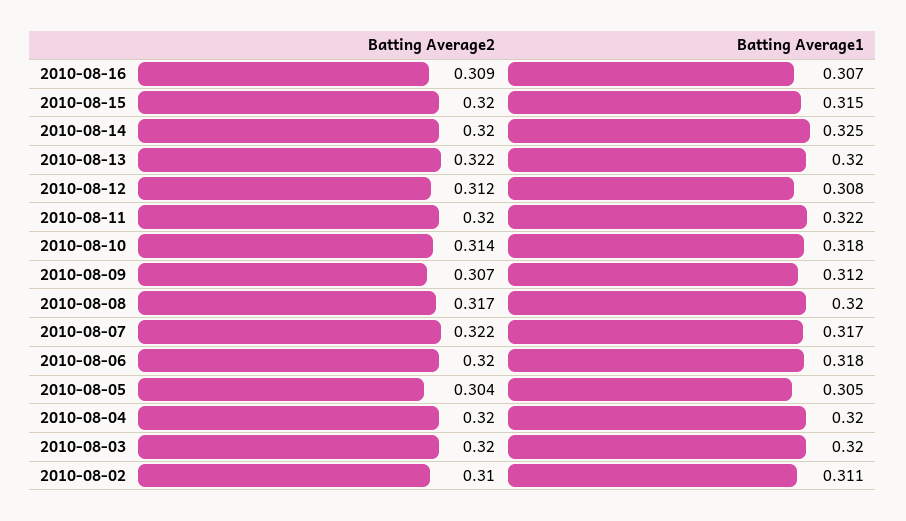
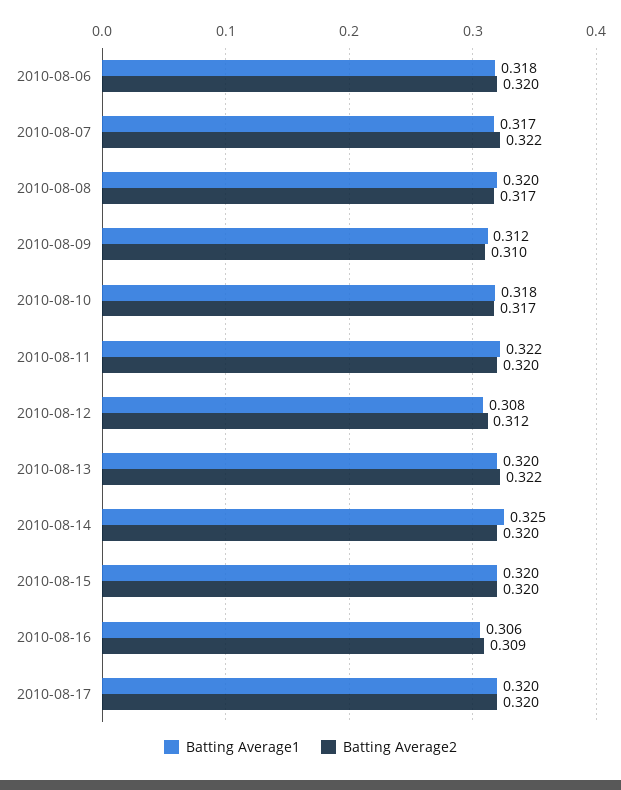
Batting Average1, 2010-08-16: 0.307 -> 0.306
Batting Average1, 2010-08-15: 0.315 -> 0.32
Batting Average2, 2010-08-10: 0.314 -> 0.317
Batting Average2, 2010-08-09: 0.307 -> 0.31
Batting Average2, 2010-08-05: 0.304 -> none
Batting Average1, 2010-08-05: 0.305 -> none
Batting Average2, 2010-08-04: 0.32 -> none
Batting Average1, 2010-08-04: 0.32 -> none
Batting Average2, 2010-08-03: 0.32 -> none
Batting Average1, 2010-08-03: 0.32 -> none
Batting Average2, 2010-08-02: 0.31 -> none
Batting Average1, 2010-08-02: 0.311 -> none
Batting Average1, 2010-08-17: none -> 0.32
Batting Average2, 2010-08-17: none -> 0.32

